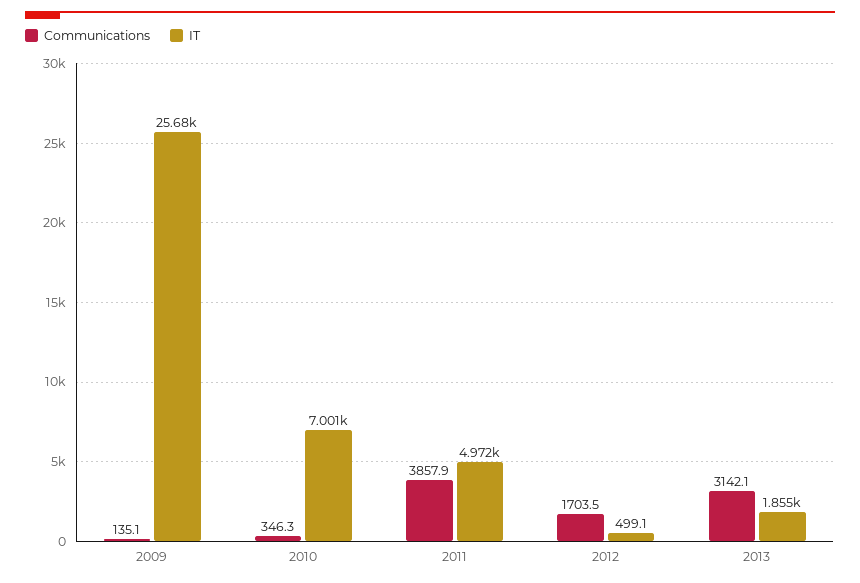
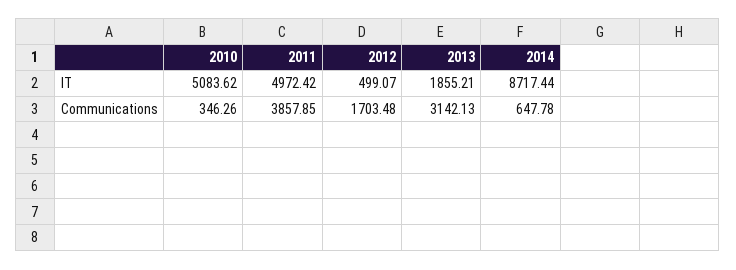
Communications, 2009: 135.1 -> none
IT, 2009: 25680 -> none
IT, 2010: 7001 -> 5083.62
IT, 2014: none -> 8717.44
Communications, 2014: none -> 647.78

